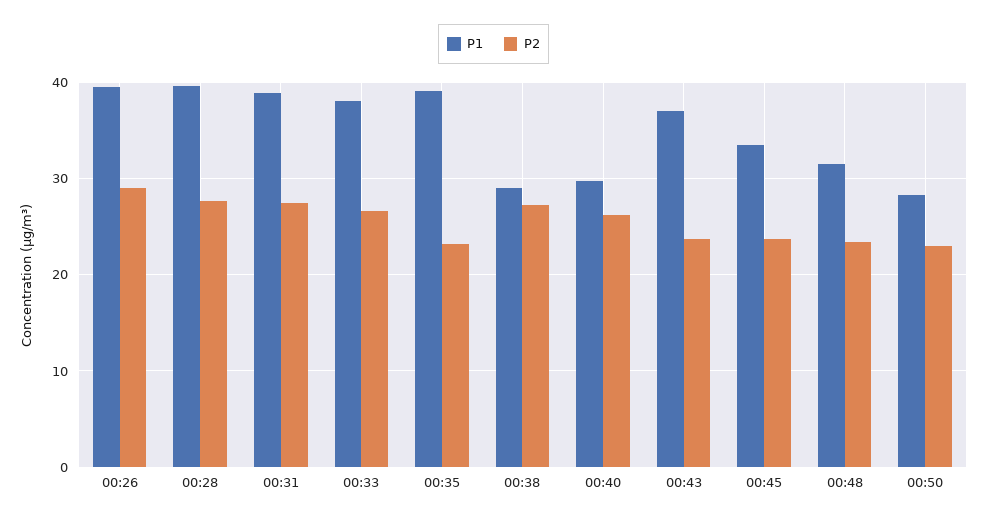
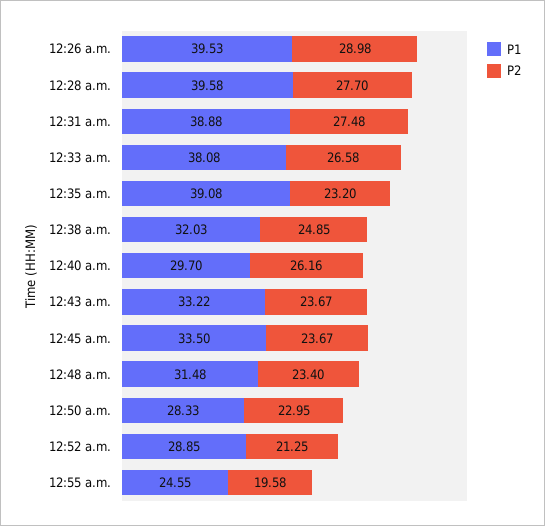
P1, 00:38: 29 -> 32.03
P2, 00:38: 27 -> 24.85
P1, 00:43: 37 -> 33.22
P1, 12:52 a.m.: none -> 28.85
P2, 12:52 a.m.: none -> 21.25
P1, 12:55 a.m.: none -> 24.55
P2, 12:55 a.m.: none -> 19.58

